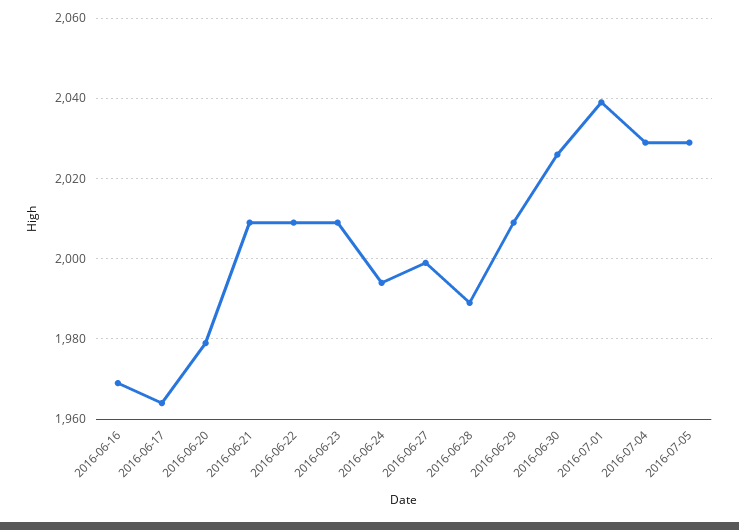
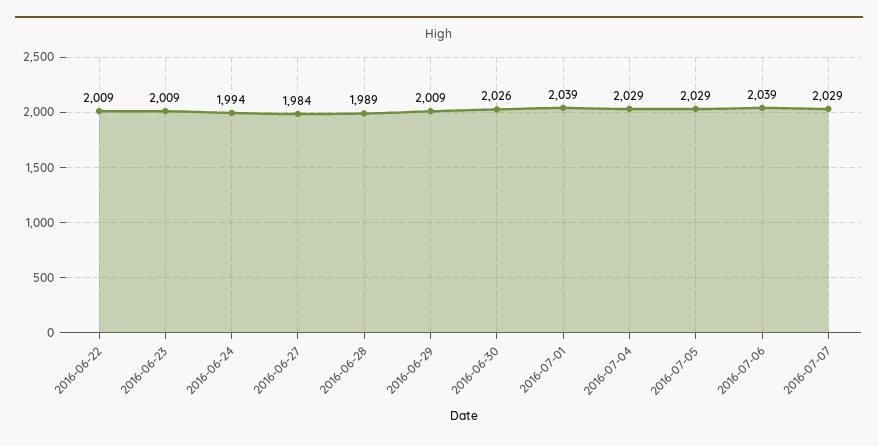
2016-06-16: 1970 -> none
2016-06-17: 1965 -> none
2016-06-20: 1980 -> none
2016-06-21: 2010 -> none
2016-06-27: 2000 -> 1984
2016-07-06: none -> 2039
2016-07-07: none -> 2029

